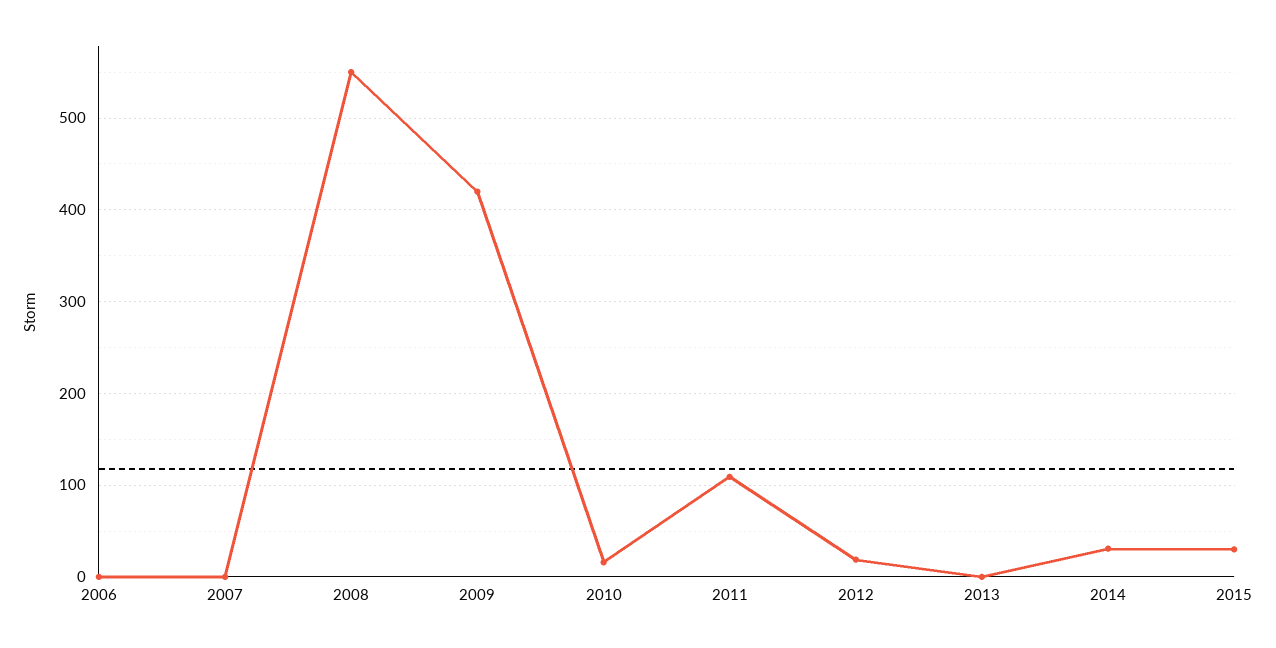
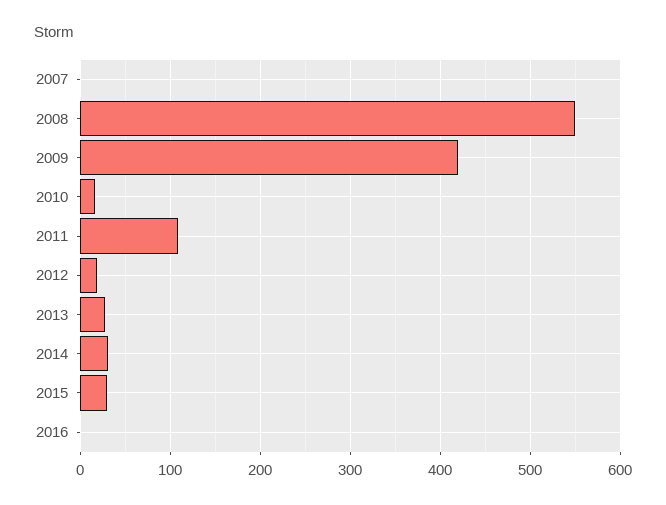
2006: 0 -> none
2013: 0 -> 30
2016: none -> 0

